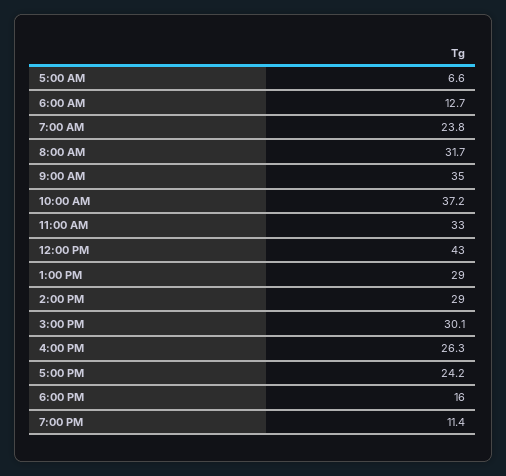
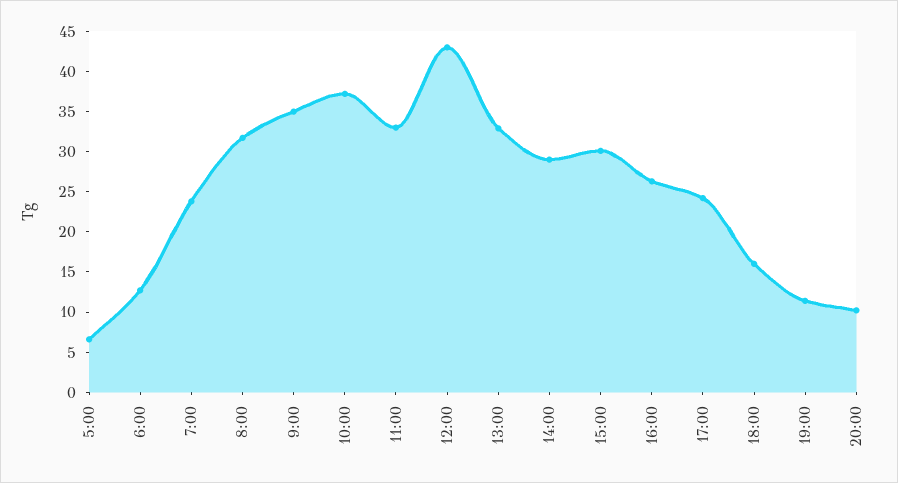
1:00 PM: 29 -> 33
20:00: none -> 10

